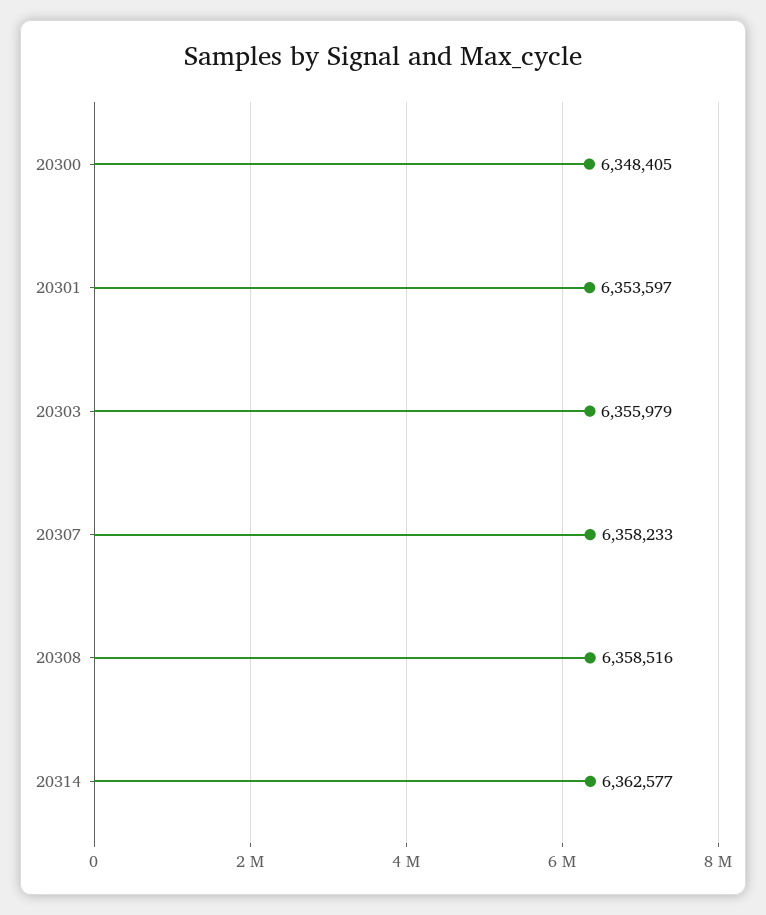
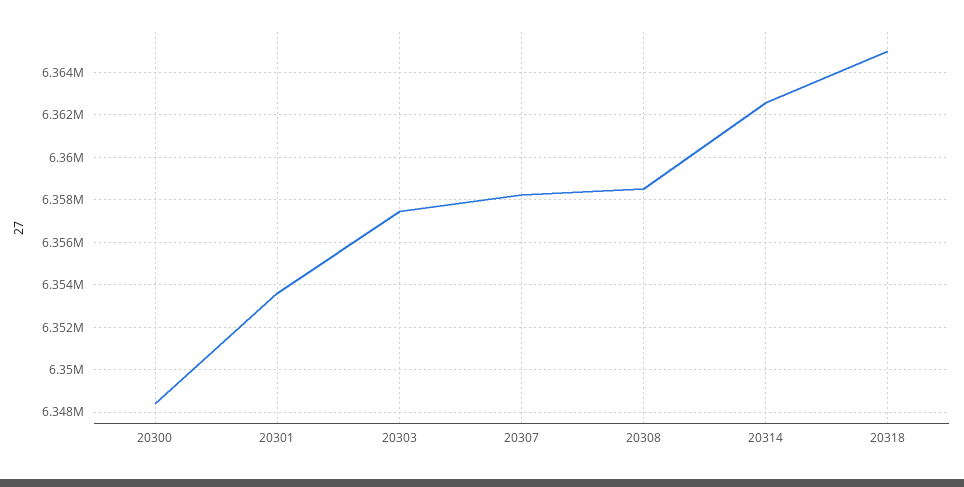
20303: 6355979 -> 6357500
20318: none -> 6365000

